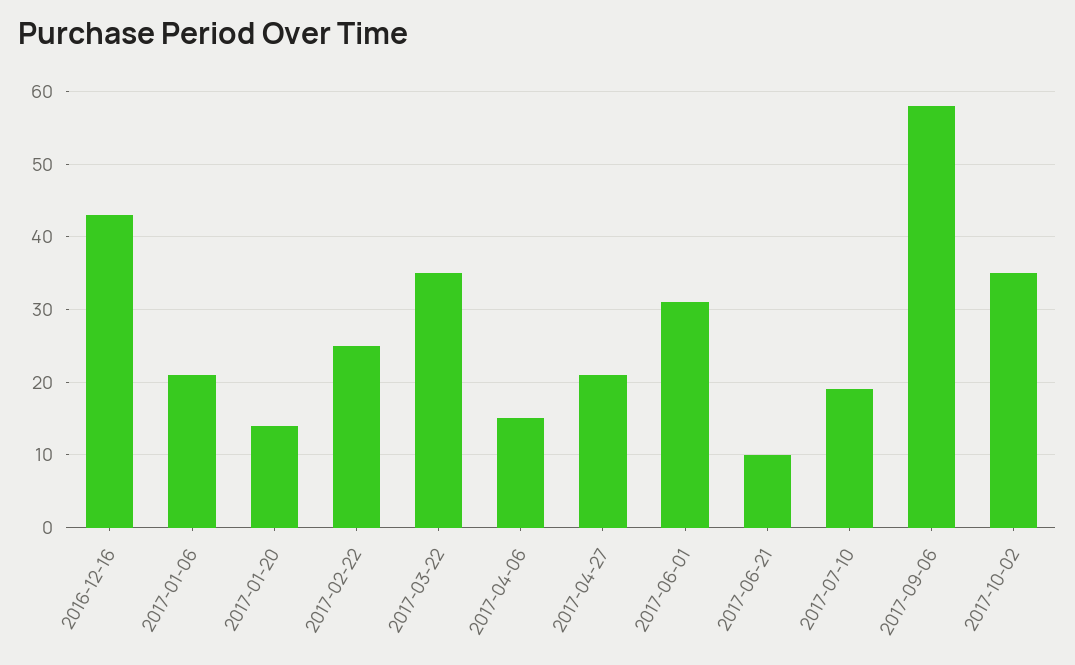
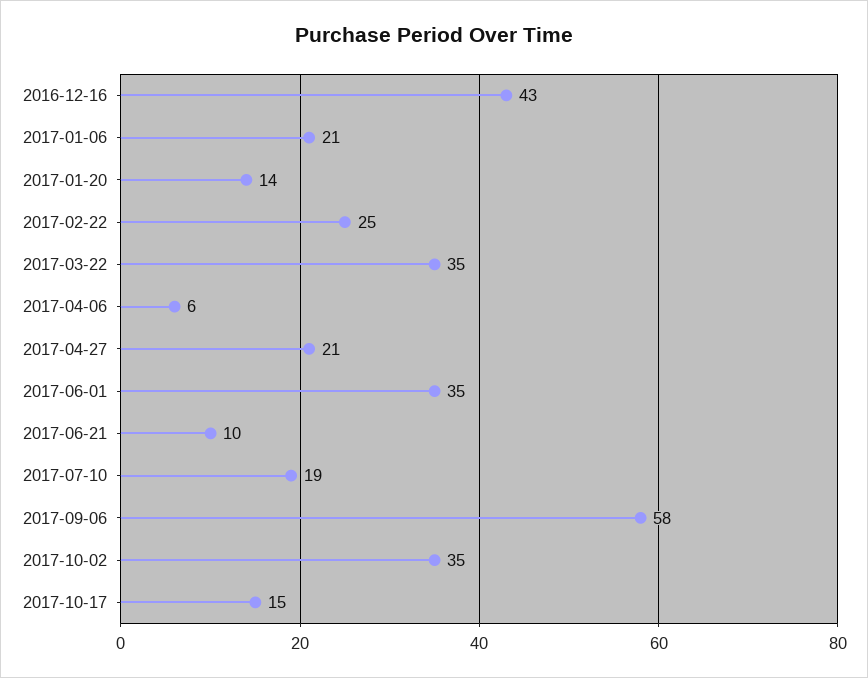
2017-04-06: 15 -> 6
2017-06-01: 31 -> 35
2017-10-17: none -> 15

